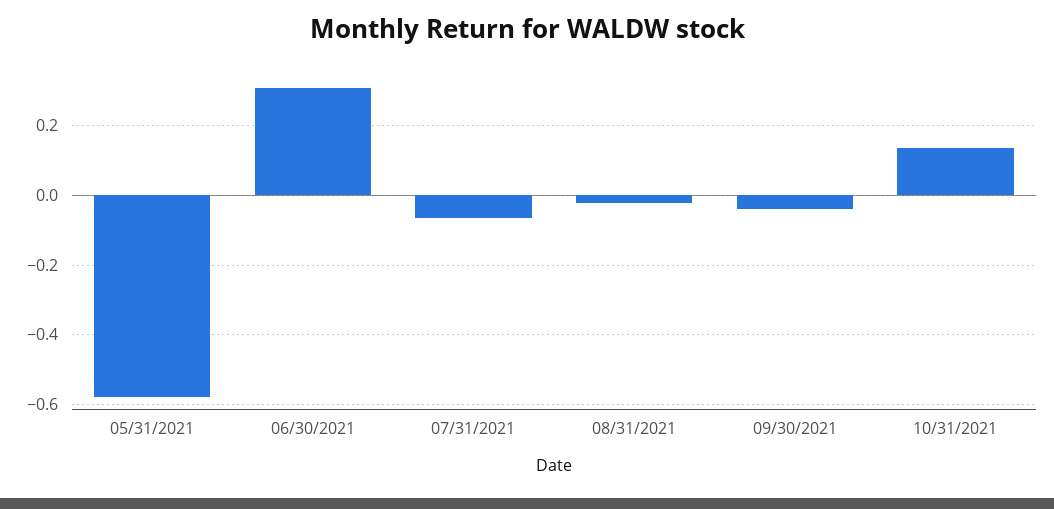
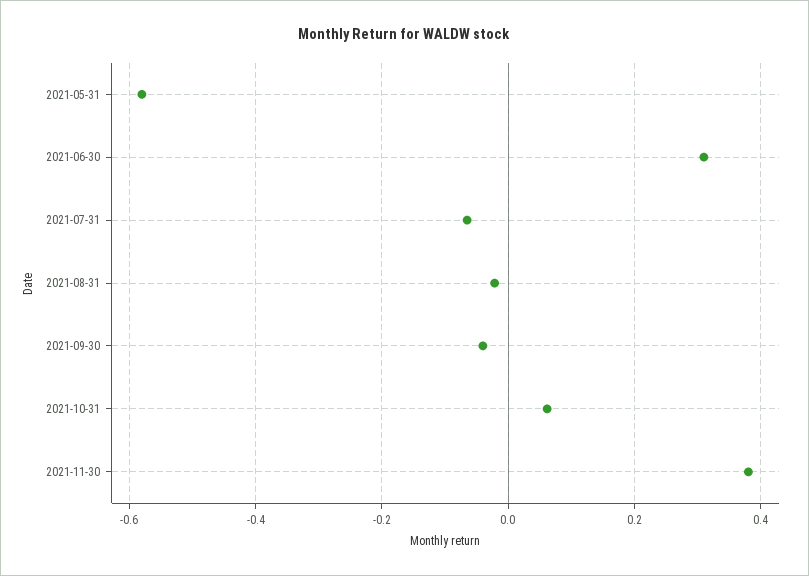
10/31/2021: 0.14 -> 0.06
2021-11-30: none -> 0.38

